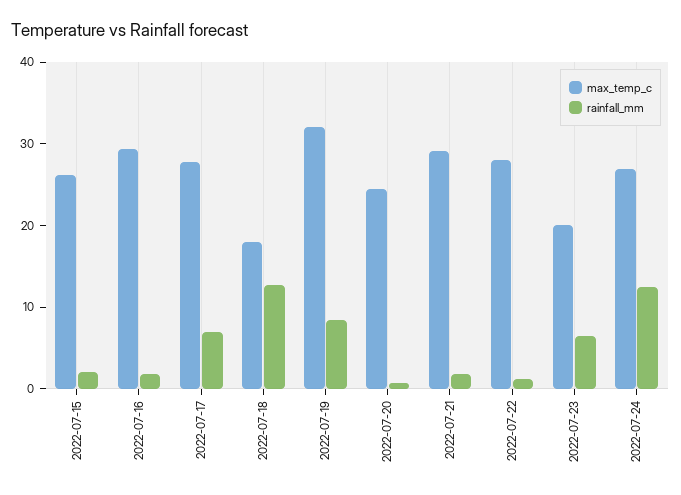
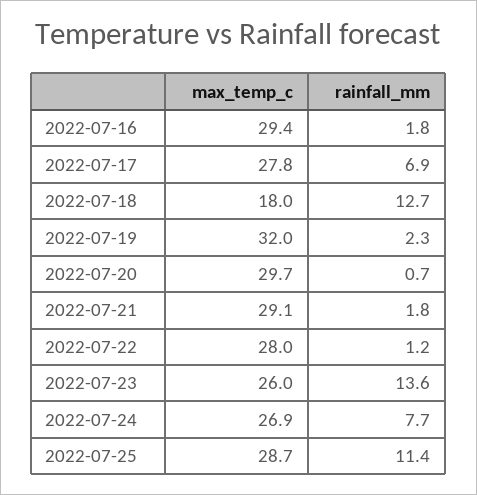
max_temp_c, 2022-07-15: 26 -> none
rainfall_mm, 2022-07-15: 2 -> none
rainfall_mm, 2022-07-19: 8 -> 2.3
max_temp_c, 2022-07-20: 24 -> 29.7
max_temp_c, 2022-07-23: 20 -> 26
rainfall_mm, 2022-07-23: 6 -> 13.6
rainfall_mm, 2022-07-24: 12 -> 7.7
max_temp_c, 2022-07-25: none -> 28.7
rainfall_mm, 2022-07-25: none -> 11.4

